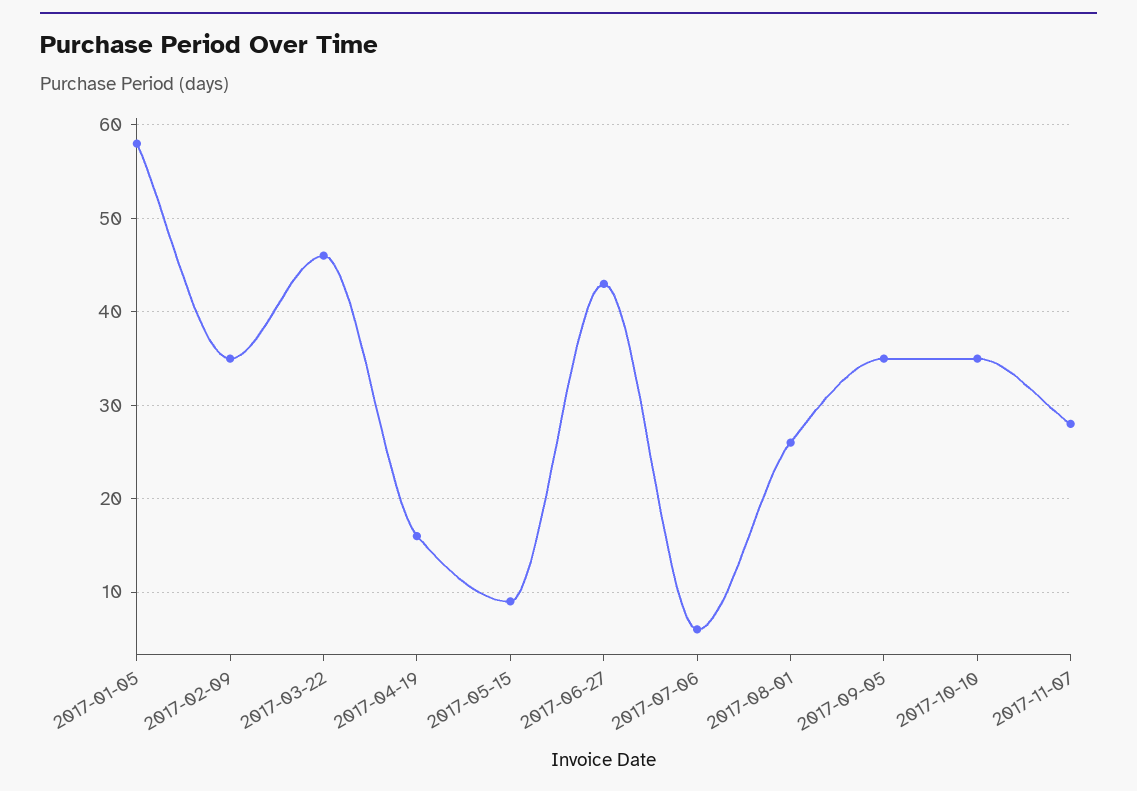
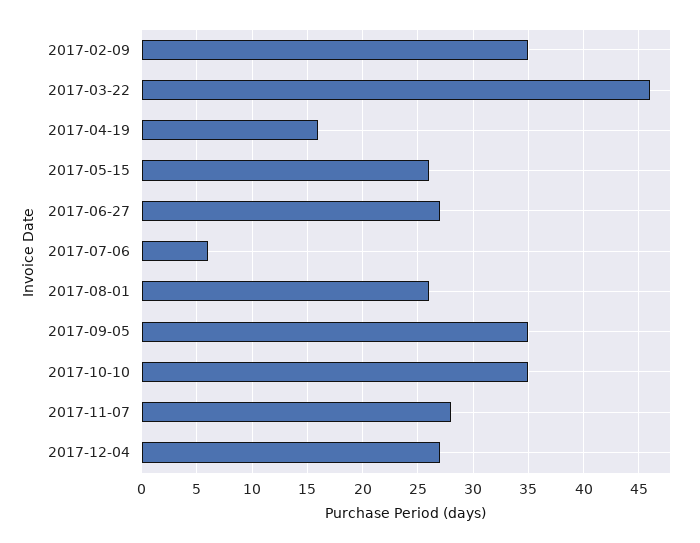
2017-01-05: 58 -> none
2017-05-15: 9 -> 26
2017-06-27: 43 -> 27
2017-12-04: none -> 27

